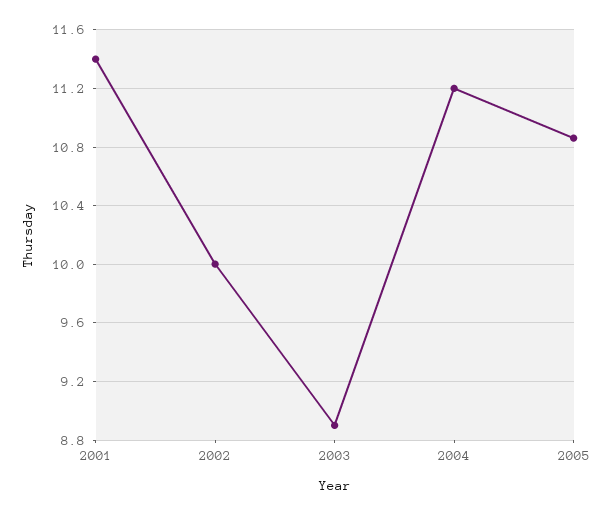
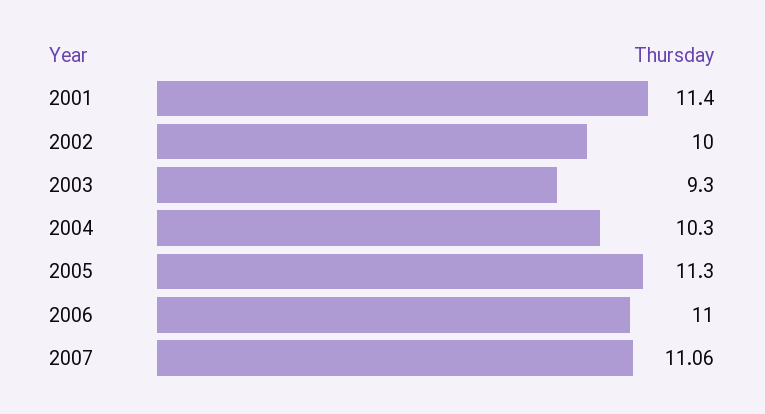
2003: 8.9 -> 9.3
2004: 11.2 -> 10.3
2005: 10.85 -> 11.3
2006: none -> 11
2007: none -> 11.06

